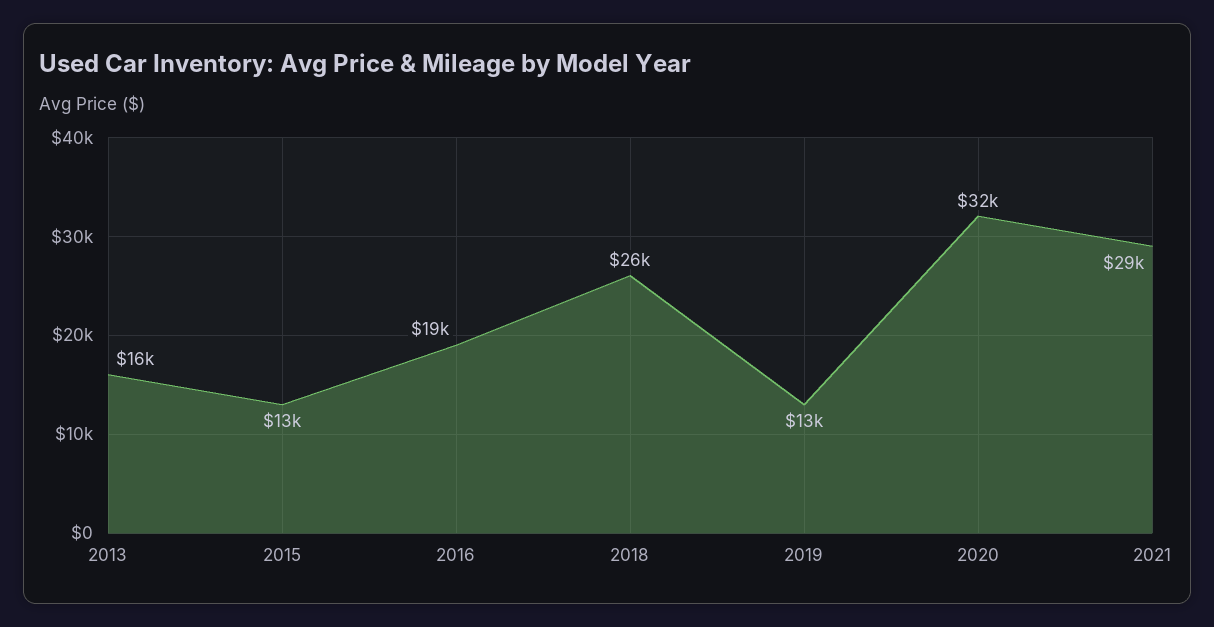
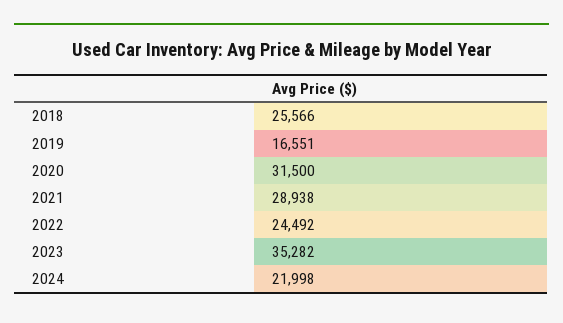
2013: 16000 -> none
2015: 13000 -> none
2016: 19000 -> none
2019: 13000 -> 16551
2022: none -> 24492
2023: none -> 35282
2024: none -> 21998

